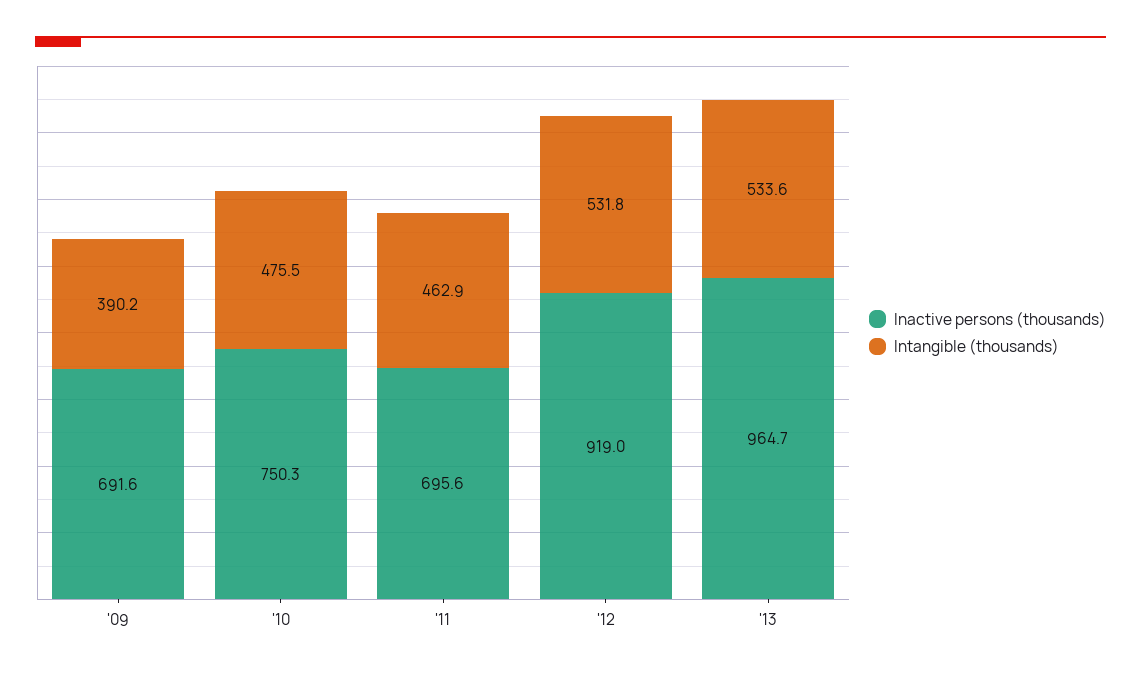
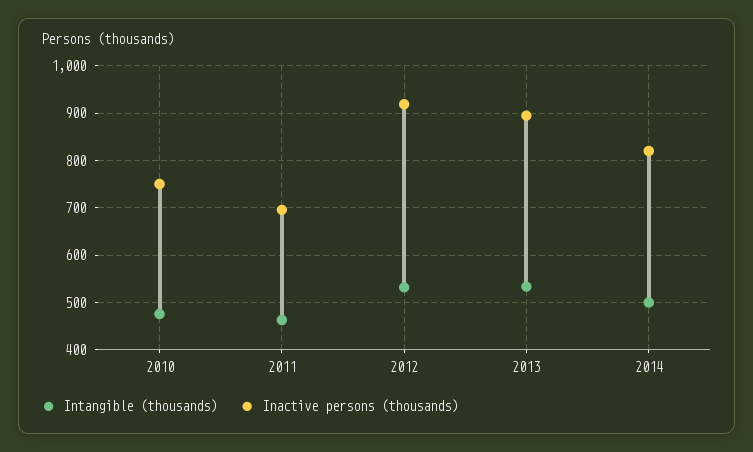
Inactive persons (thousands), '09: 691.6 -> none
Intangible (thousands), '09: 390.2 -> none
Inactive persons (thousands), '13: 964.7 -> 900
Intangible (thousands), 2014: none -> 500
Inactive persons (thousands), 2014: none -> 820

